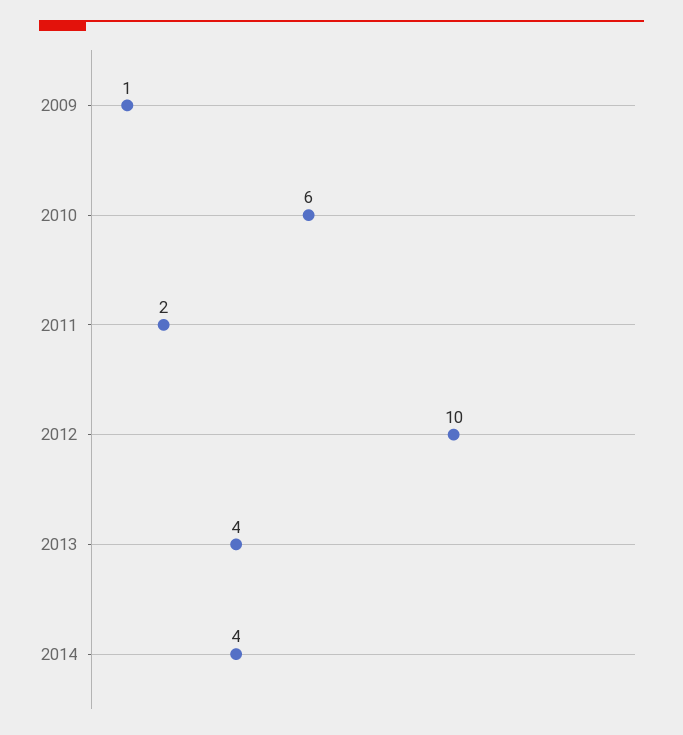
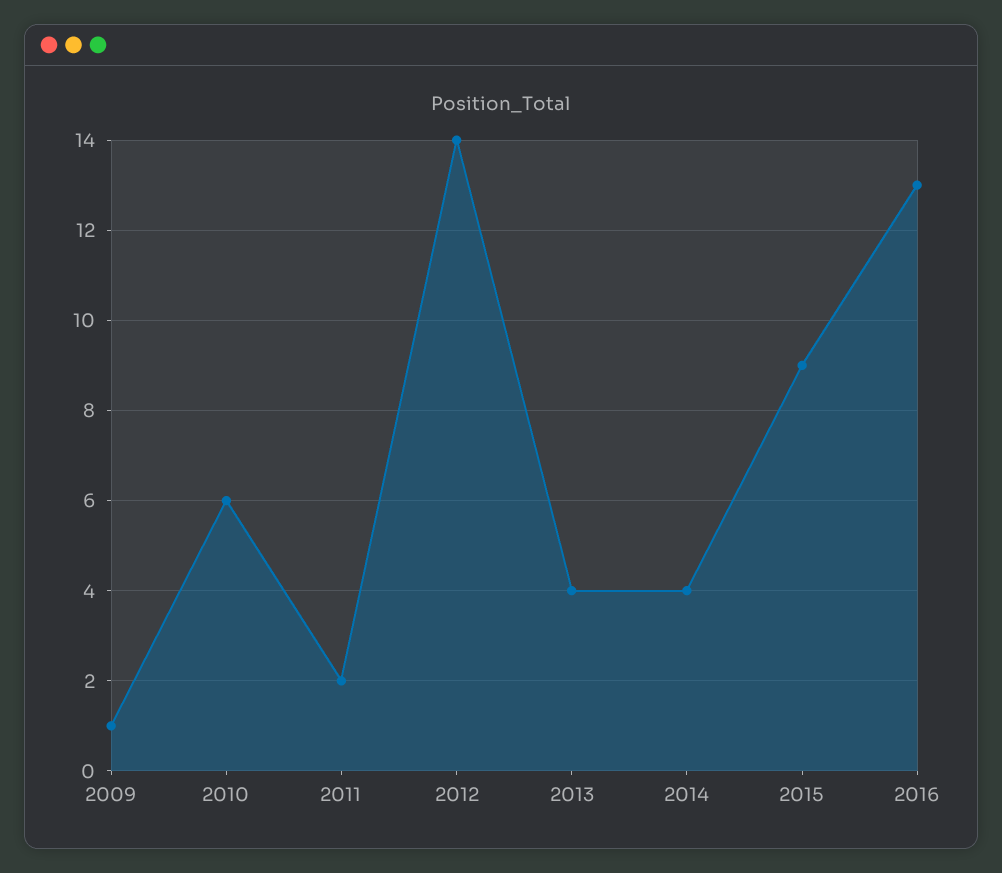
2012: 10 -> 14
2015: none -> 9
2016: none -> 13

